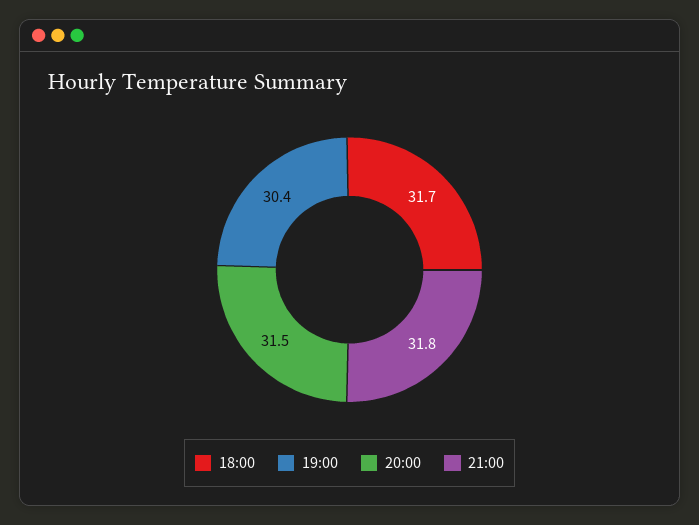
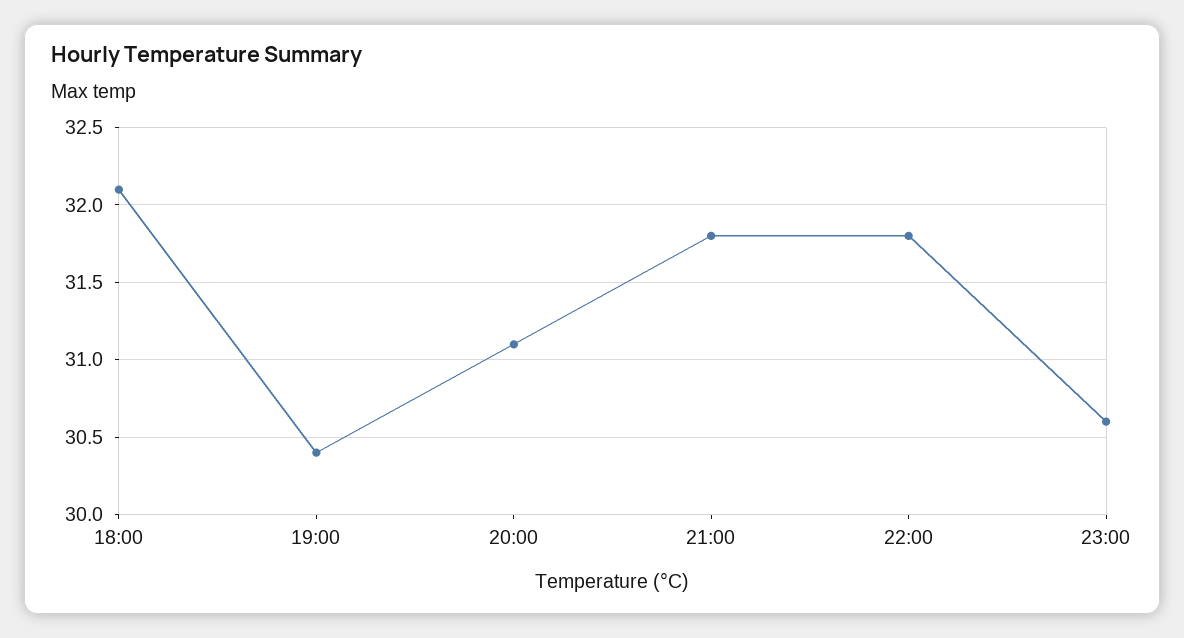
18:00: 31.7 -> 32.1
20:00: 31.5 -> 31.1
22:00: none -> 31.8
23:00: none -> 30.6

